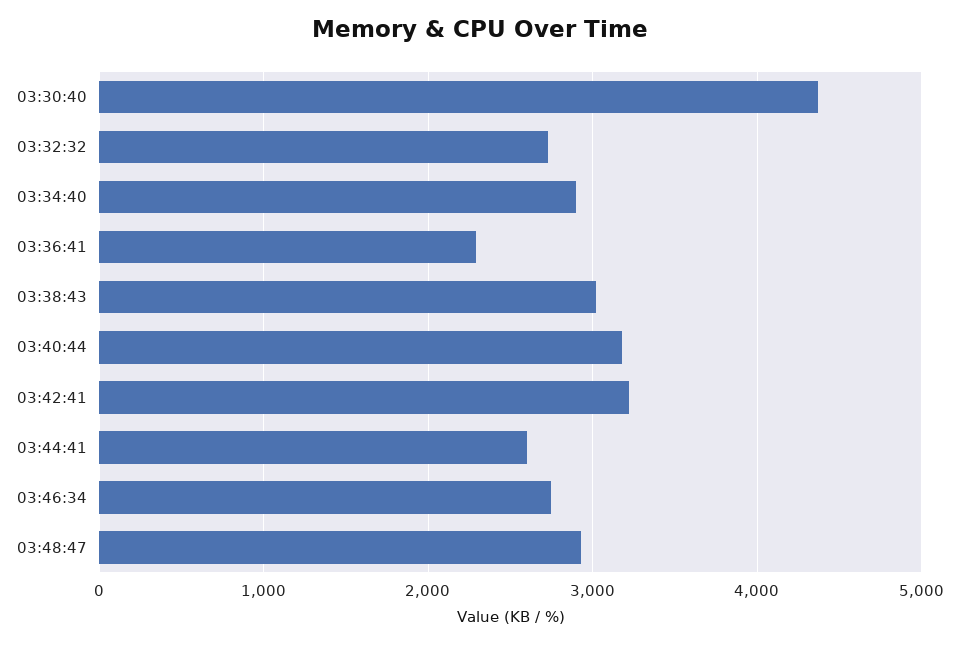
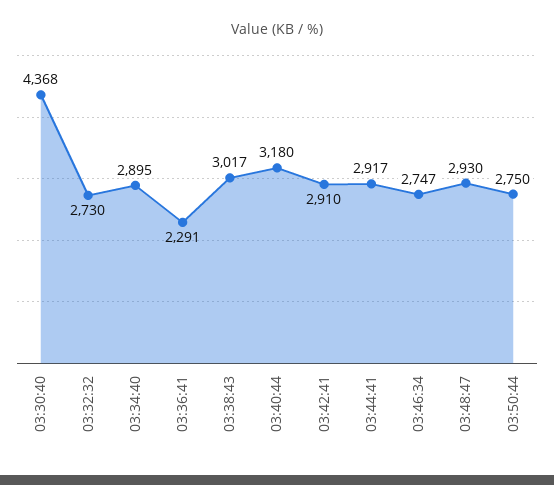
03:42:41: 3200 -> 2910
03:44:41: 2600 -> 2917
03:50:44: none -> 2750

